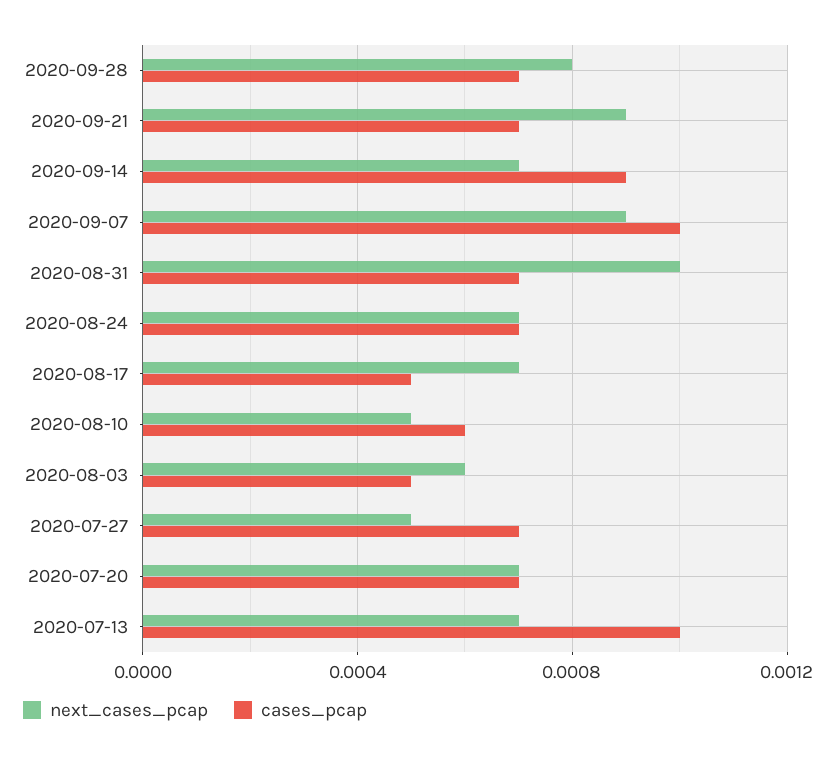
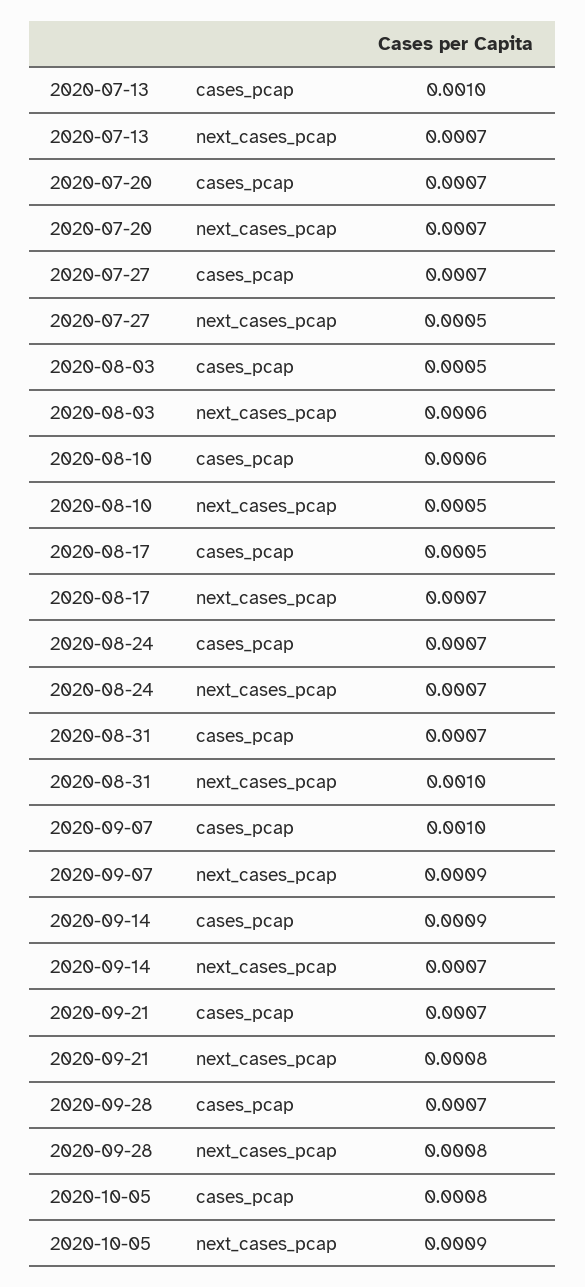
next_cases_pcap, 2020-09-21: 0.0009 -> 0.0008
cases_pcap, 2020-10-05: none -> 0.0008
next_cases_pcap, 2020-10-05: none -> 0.0009

